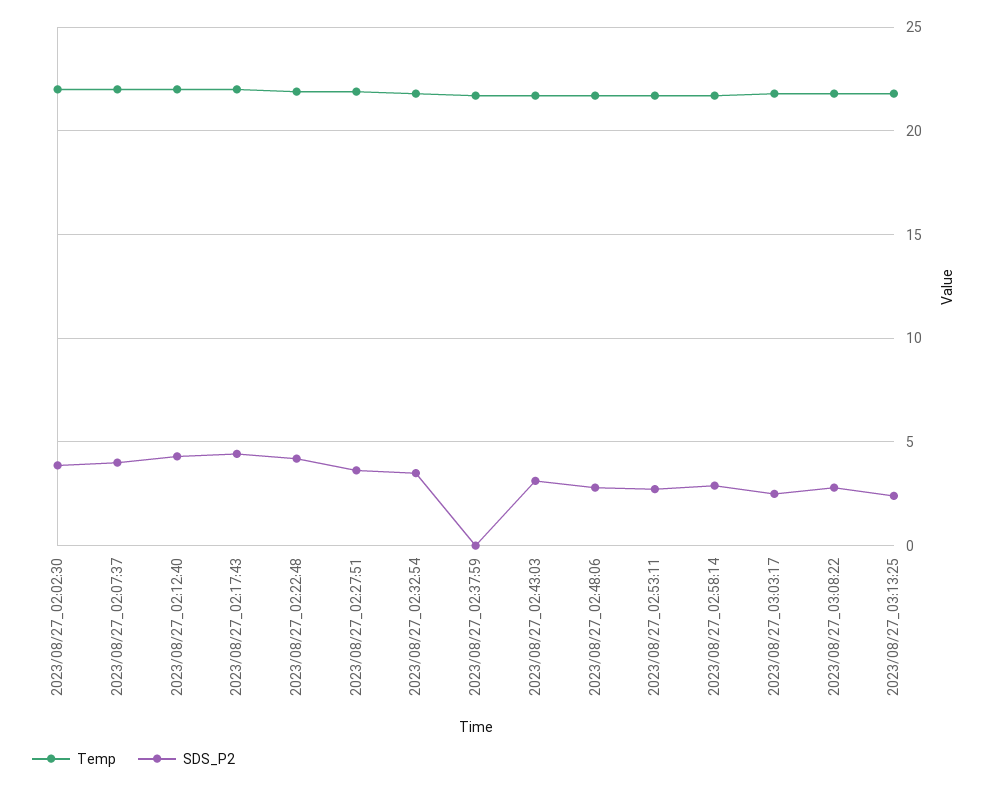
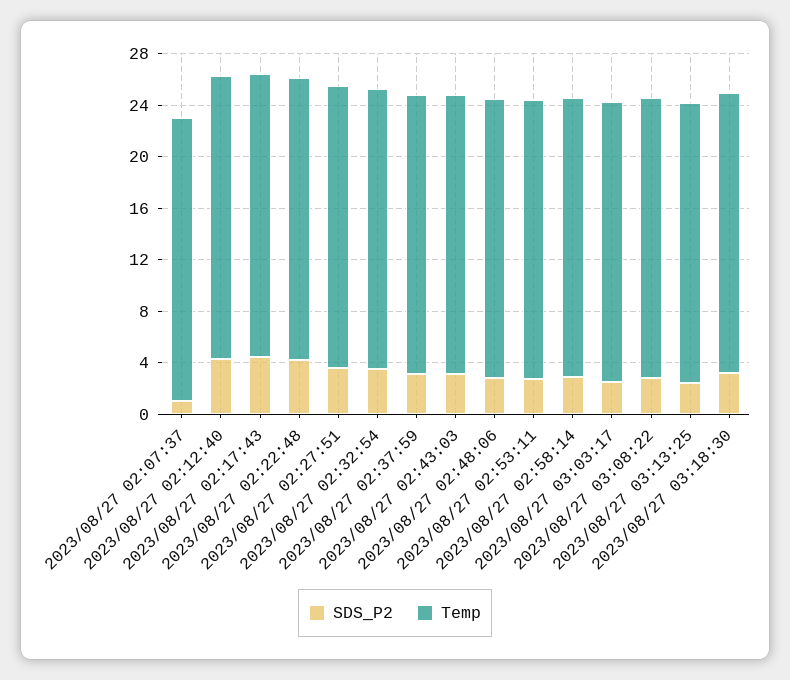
Temp, 2023/08/27_02:02:30: 22 -> none
SDS_P2, 2023/08/27_02:02:30: 4 -> none
SDS_P2, 2023/08/27_02:07:37: 4 -> 1
SDS_P2, 2023/08/27_02:37:59: 0 -> 3
SDS_P2, 2023/08/27 03:18:30: none -> 3
Temp, 2023/08/27 03:18:30: none -> 22

